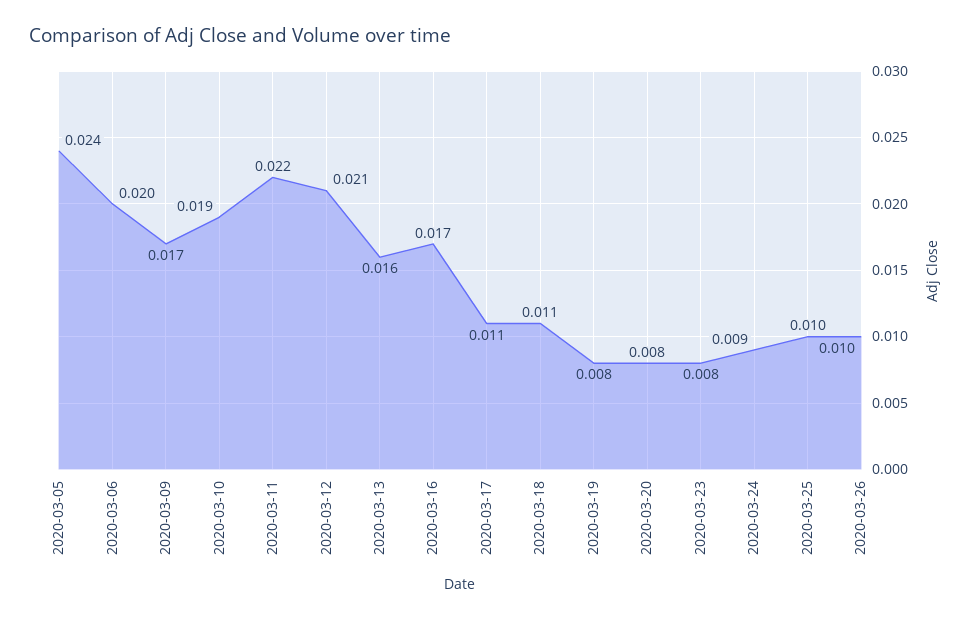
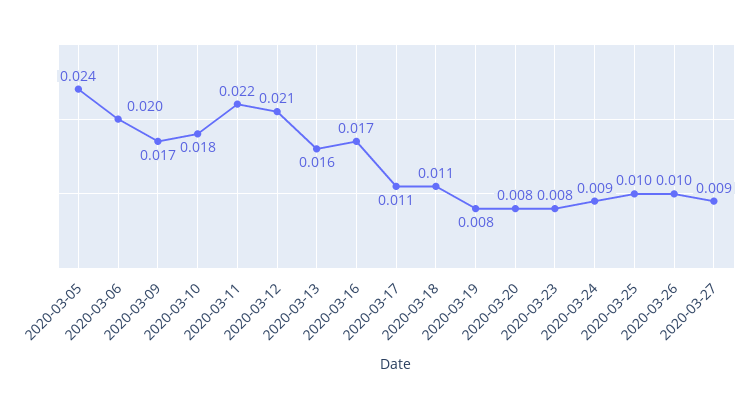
2020-03-10: 0.019 -> 0.018
2020-03-27: none -> 0.009

